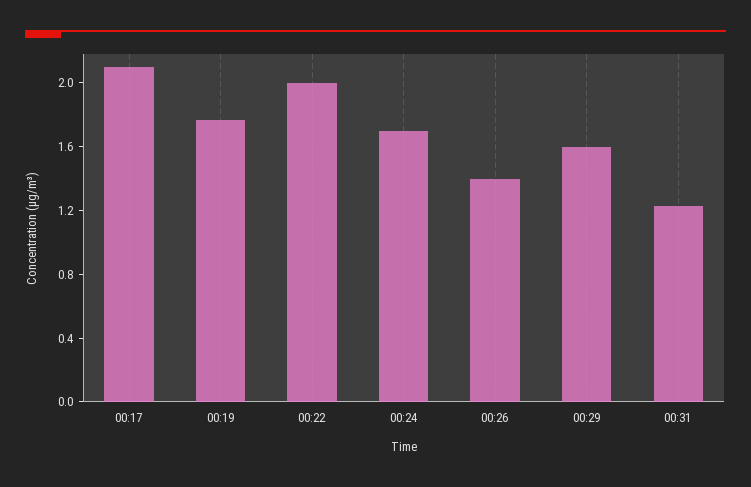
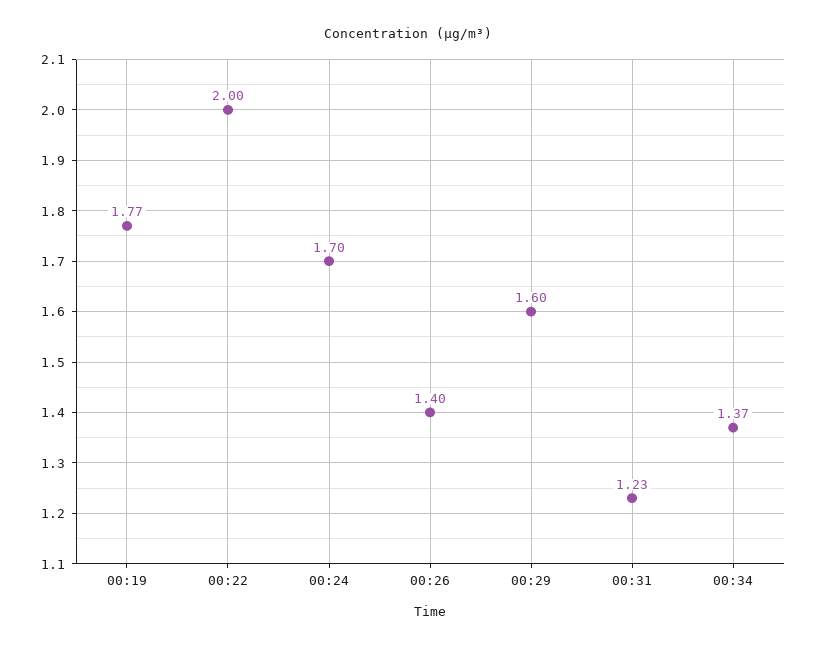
00:17: 2.1 -> none
00:34: none -> 1.37

